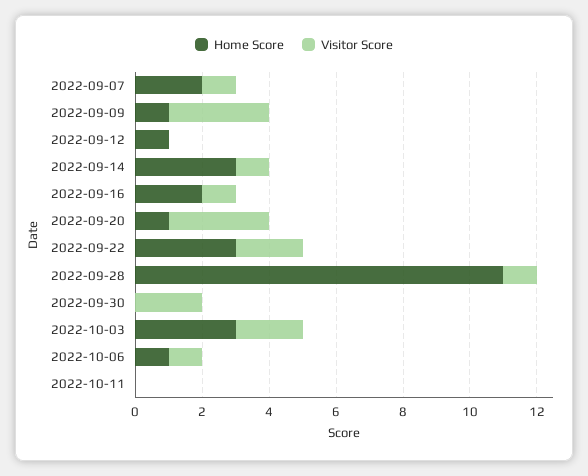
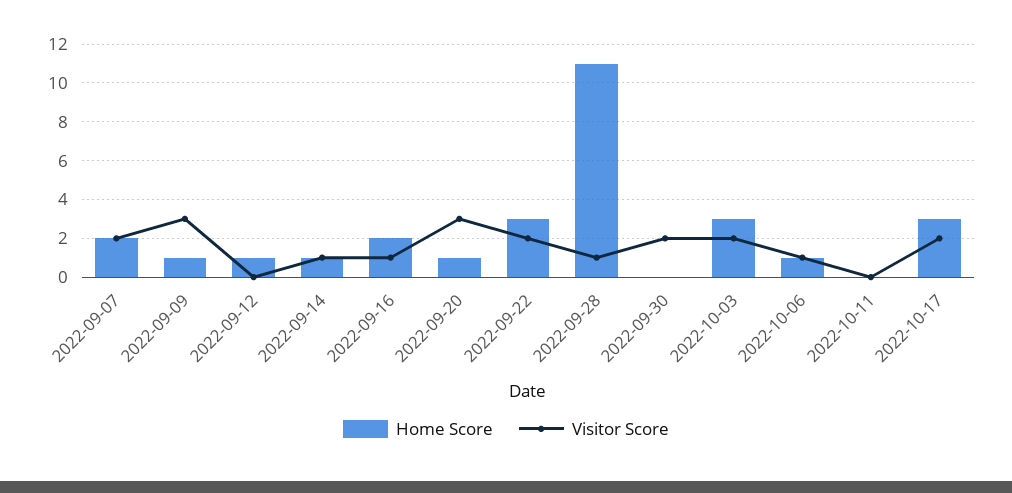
Visitor Score, 2022-09-07: 1 -> 2
Home Score, 2022-09-14: 3 -> 1
Home Score, 2022-10-17: none -> 3
Visitor Score, 2022-10-17: none -> 2

